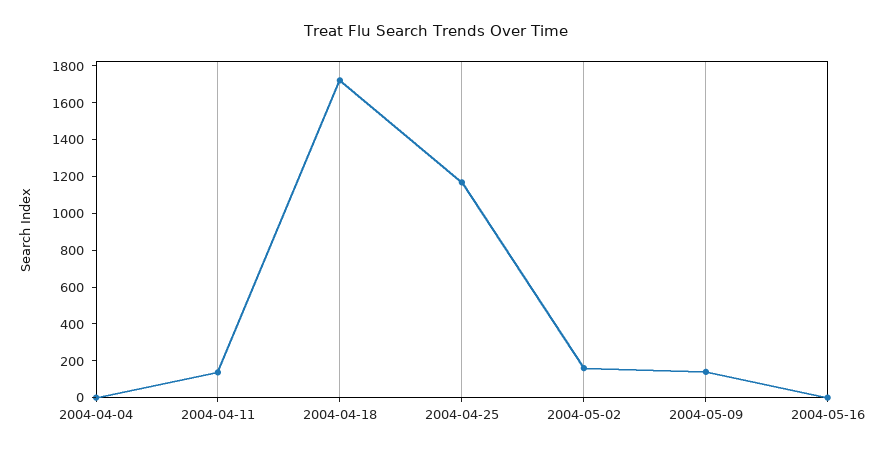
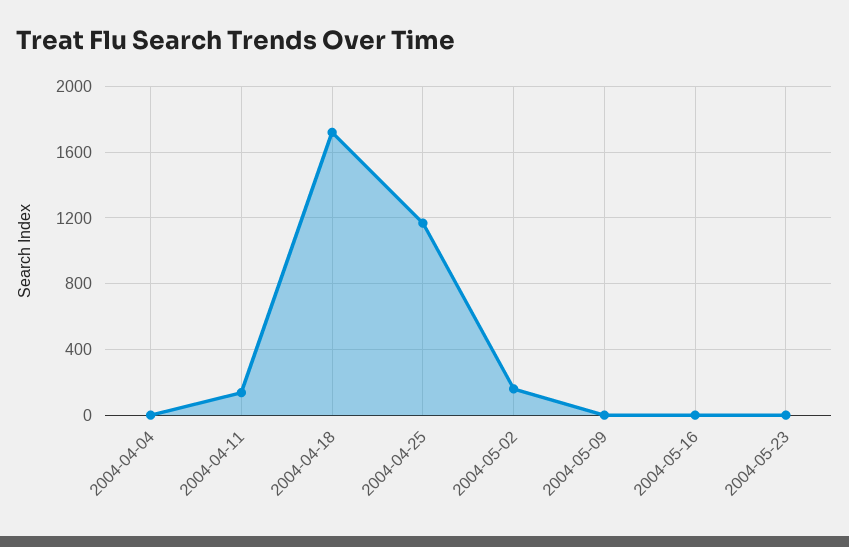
2004-05-09: 150 -> 0
2004-05-23: none -> 0

